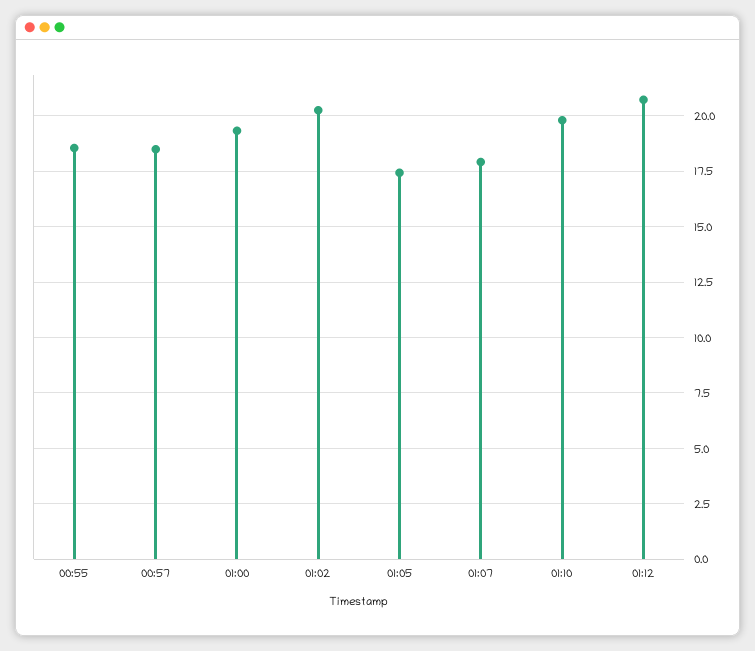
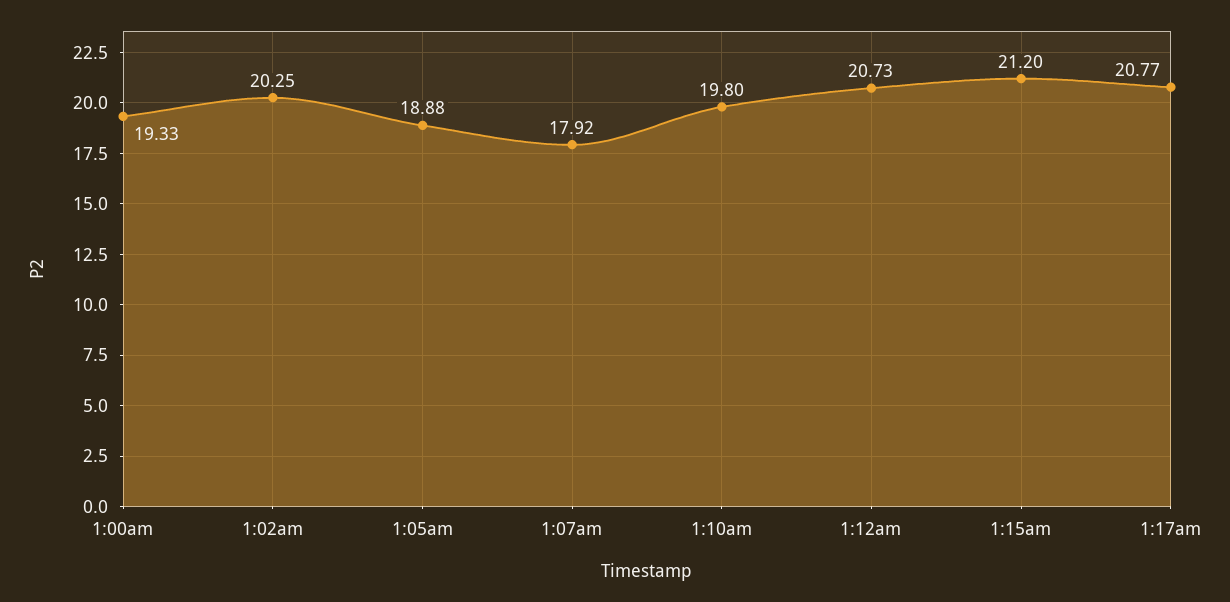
00:55: 18.5 -> none
00:57: 18.5 -> none
01:05: 17.5 -> 18.88
1:15am: none -> 21.2
1:17am: none -> 20.77

